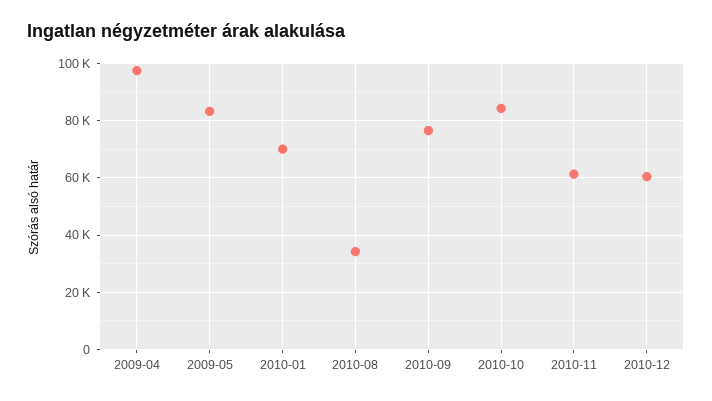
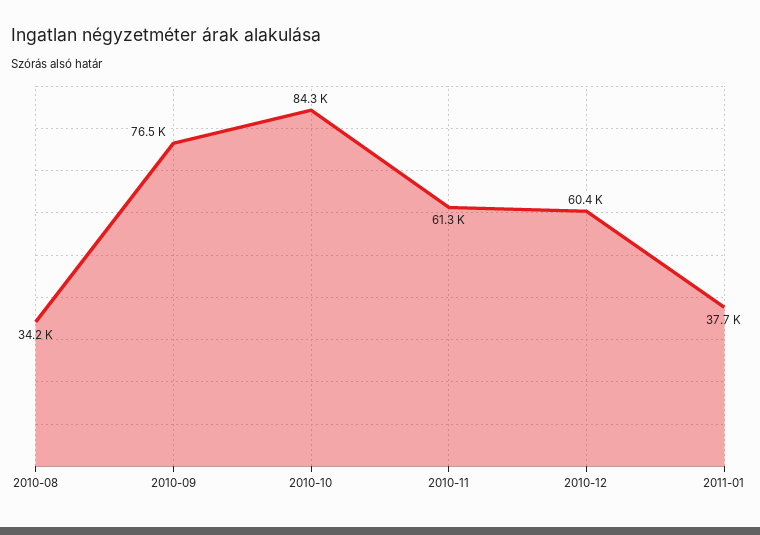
2009-04: 97500 -> none
2009-05: 82500 -> none
2010-01: 70000 -> none
2011-01: none -> 37700

